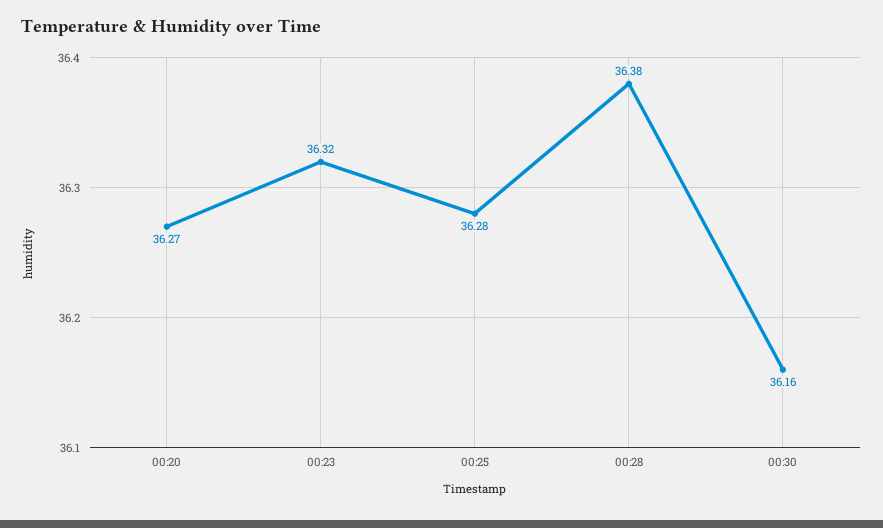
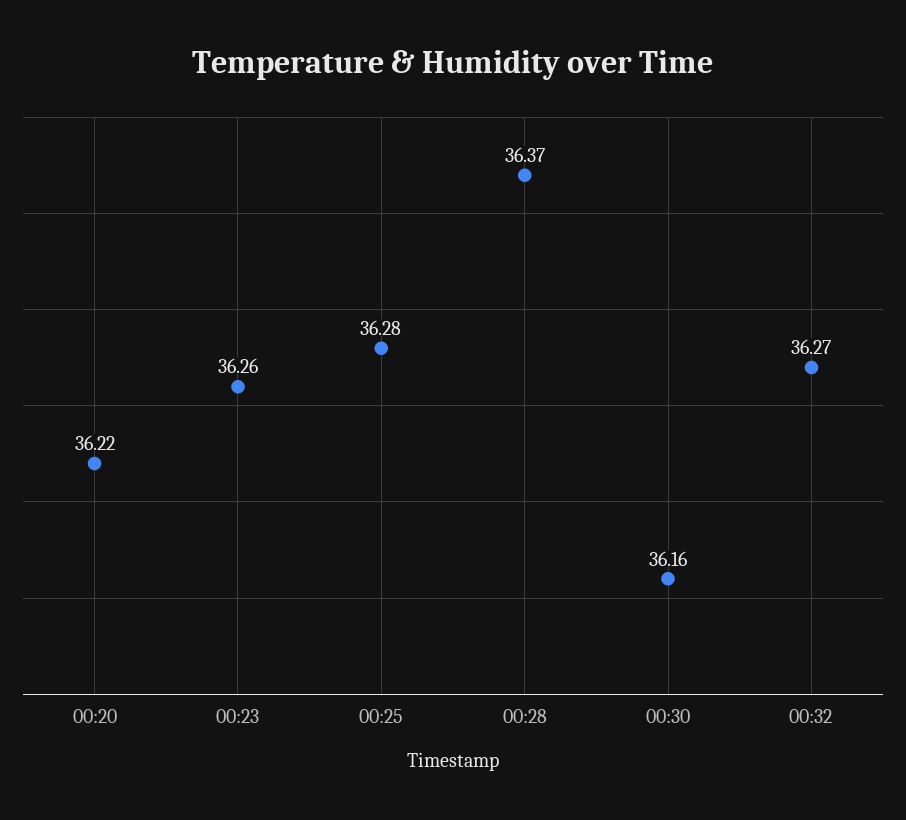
00:20: 36.27 -> 36.22
00:23: 36.32 -> 36.26
00:28: 36.38 -> 36.37
00:32: none -> 36.27

